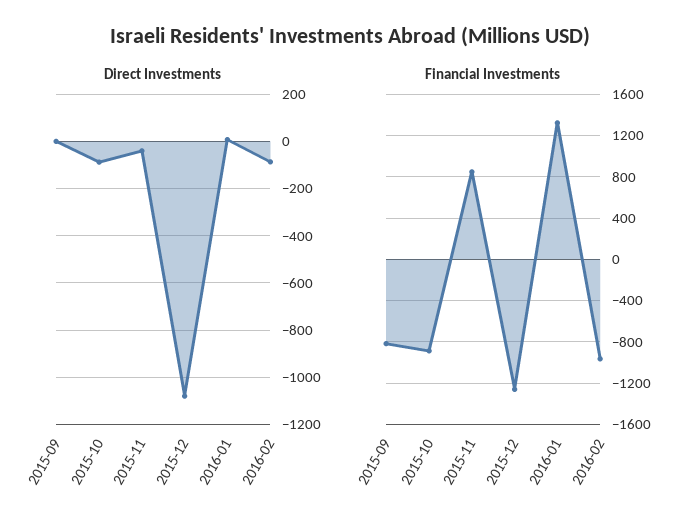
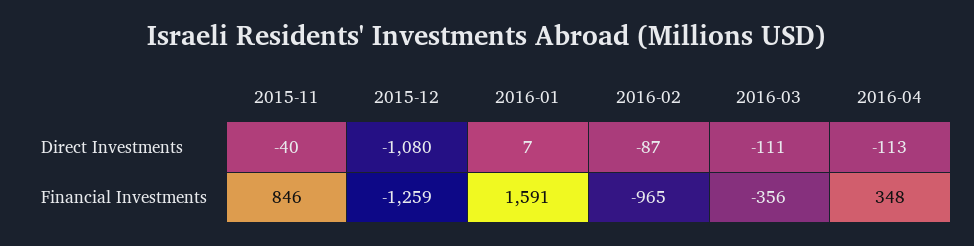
Direct Investments, 2015-09: 0 -> none
Direct Investments, 2015-10: -100 -> none
Financial Investments, 2015-09: -800 -> none
Financial Investments, 2015-10: -900 -> none
Financial Investments, 2016-01: 1300 -> 1591
Direct Investments, 2016-03: none -> -111
Direct Investments, 2016-04: none -> -113
Financial Investments, 2016-03: none -> -356
Financial Investments, 2016-04: none -> 348

